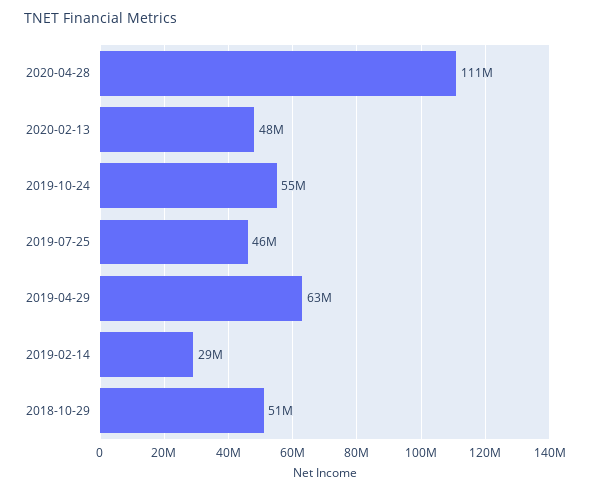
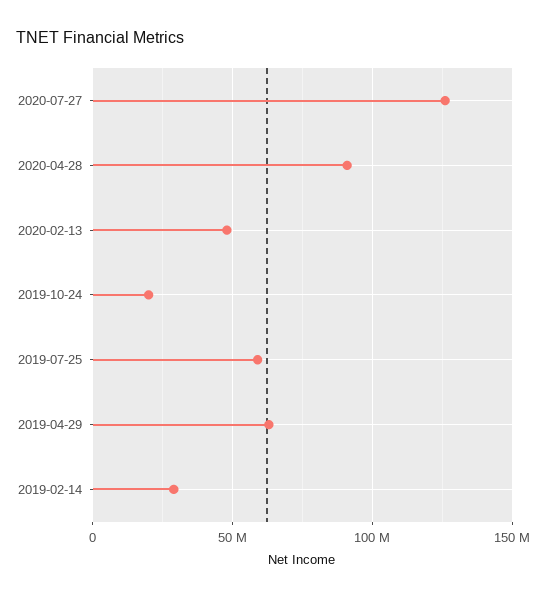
2020-04-28: 111000000 -> 90000000
2019-10-24: 55000000 -> 20000000
2019-07-25: 46000000 -> 60000000
2018-10-29: 51000000 -> none
2020-07-27: none -> 125000000

